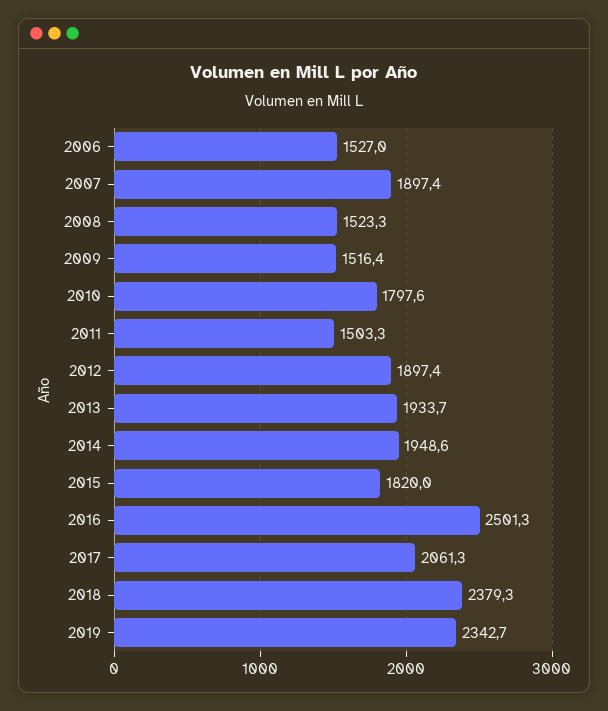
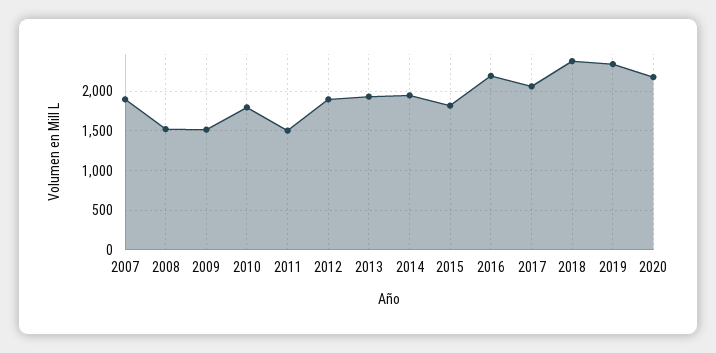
2006: 1527 -> none
2016: 2501.3 -> 2200
2020: none -> 2200

